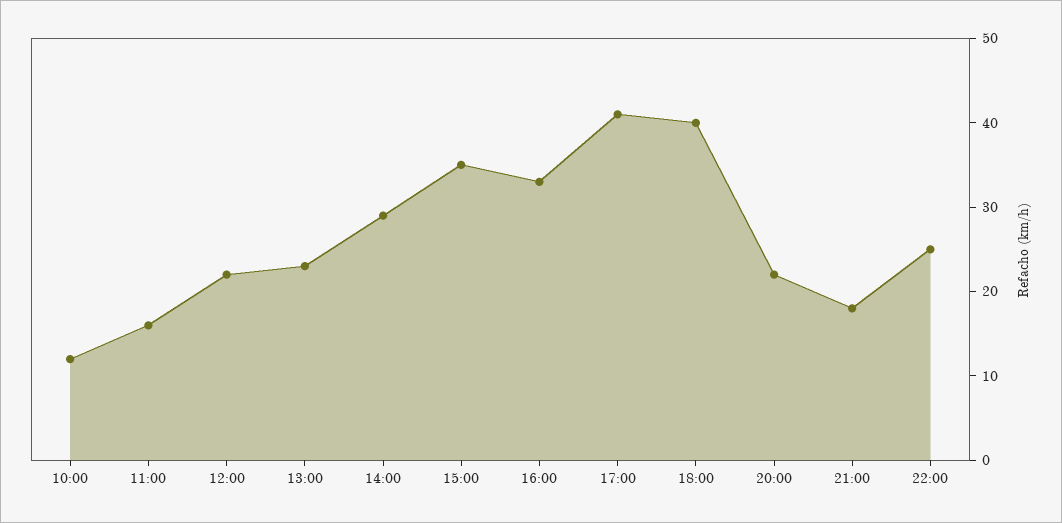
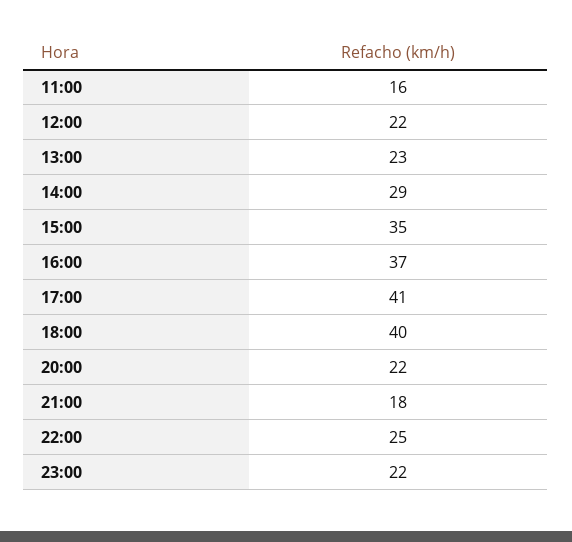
10:00: 12 -> none
16:00: 33 -> 37
23:00: none -> 22

